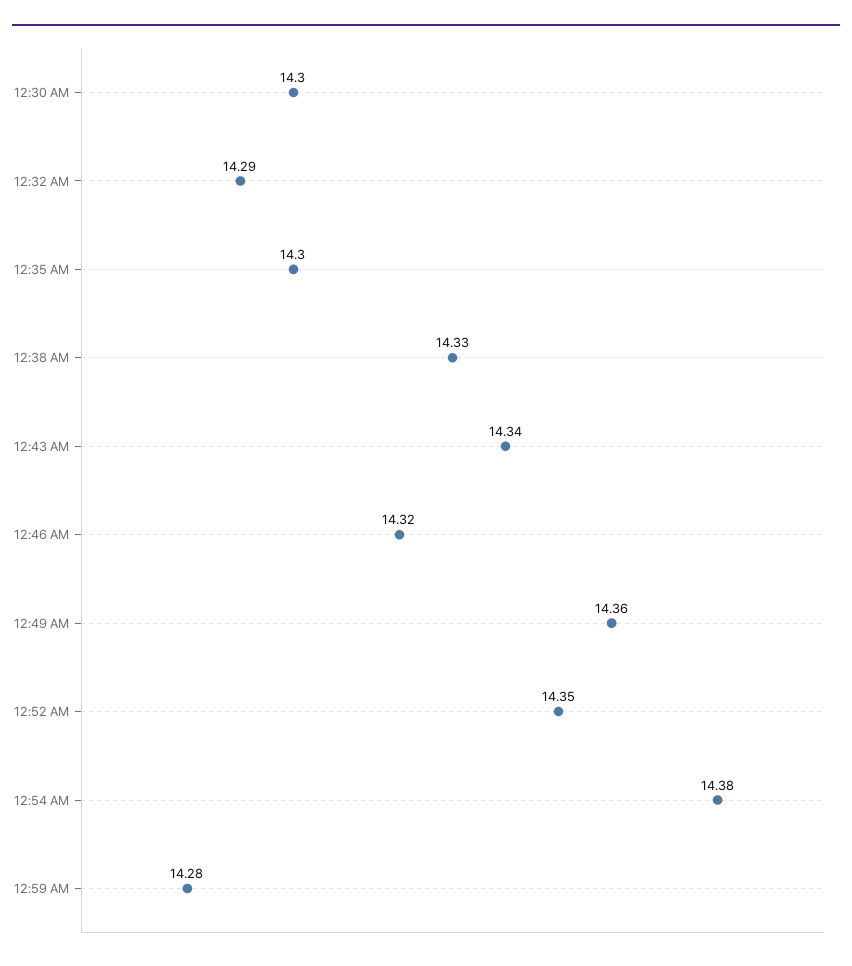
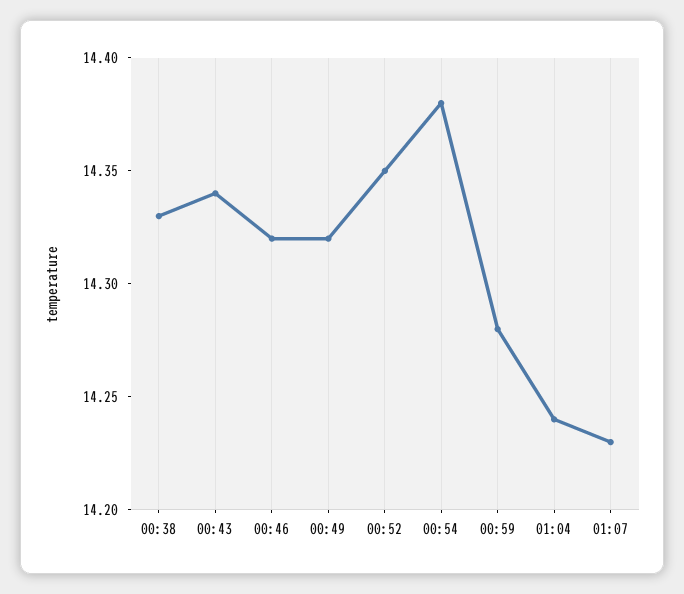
12:30 AM: 14.3 -> none
12:32 AM: 14.29 -> none
12:35 AM: 14.3 -> none
12:49 AM: 14.36 -> 14.32
01:04: none -> 14.24
01:07: none -> 14.23

